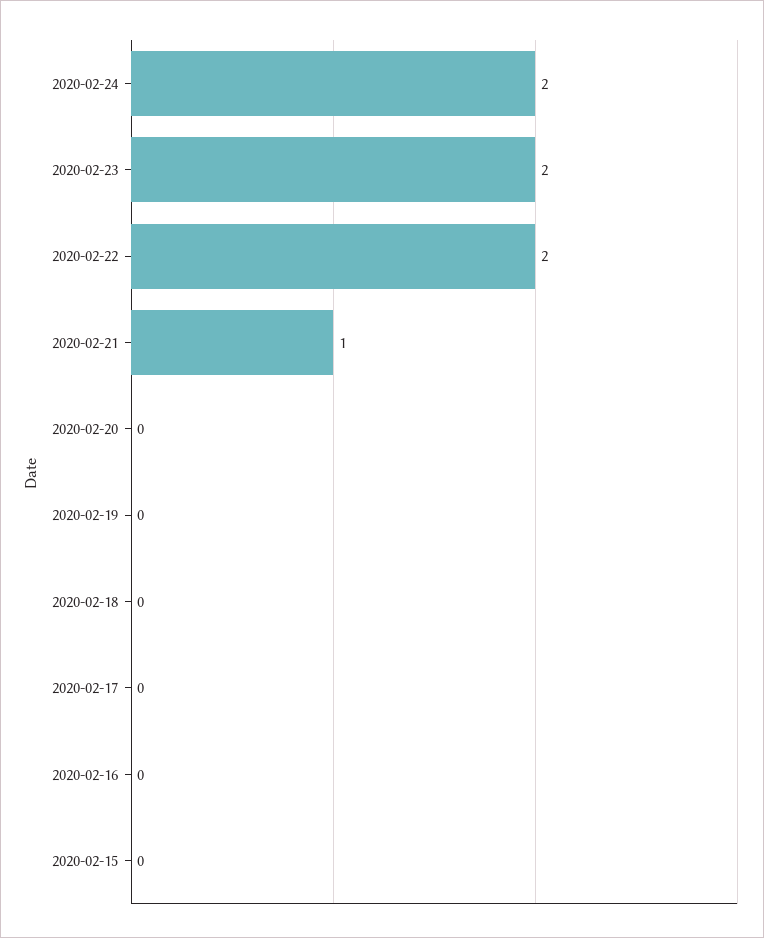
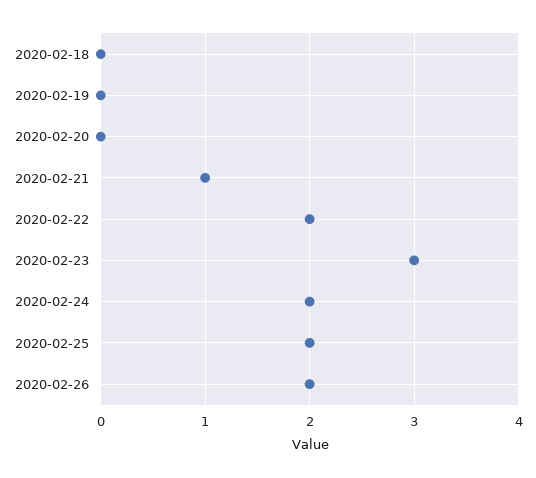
2020-02-23: 2 -> 3
2020-02-17: 0 -> none
2020-02-16: 0 -> none
2020-02-15: 0 -> none
2020-02-25: none -> 2
2020-02-26: none -> 2

